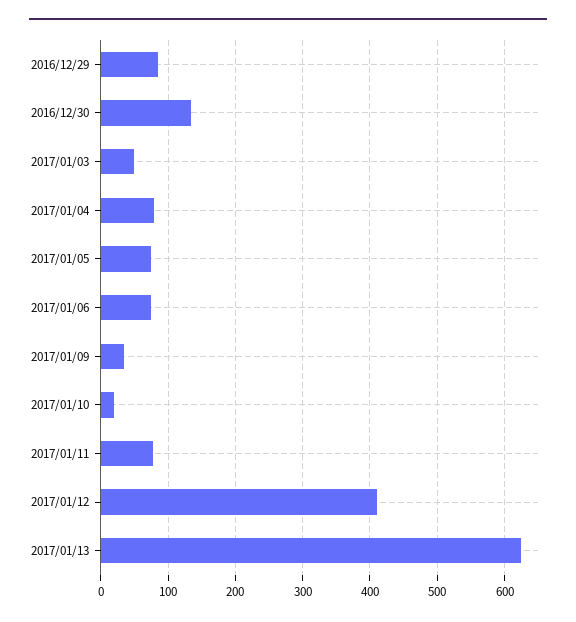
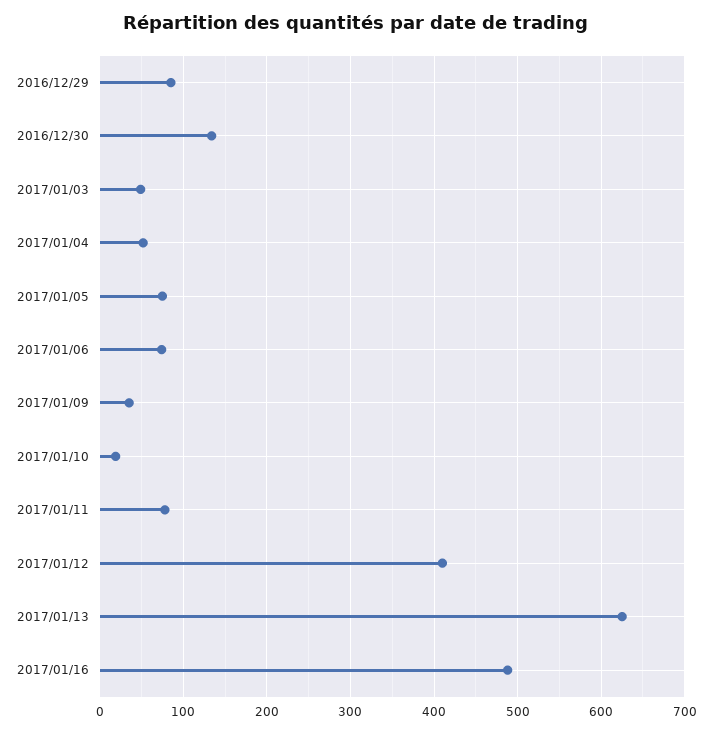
2017/01/04: 80 -> 50
2017/01/16: none -> 490

